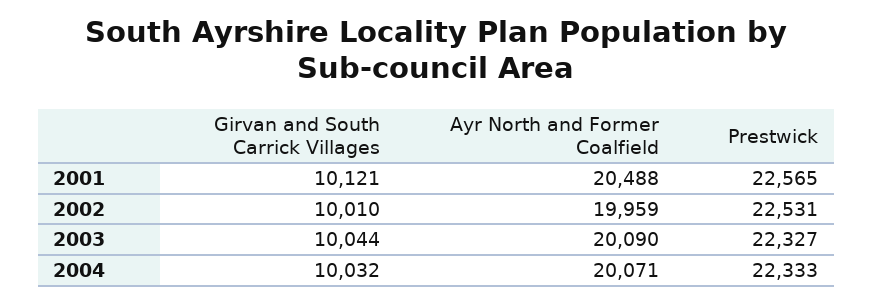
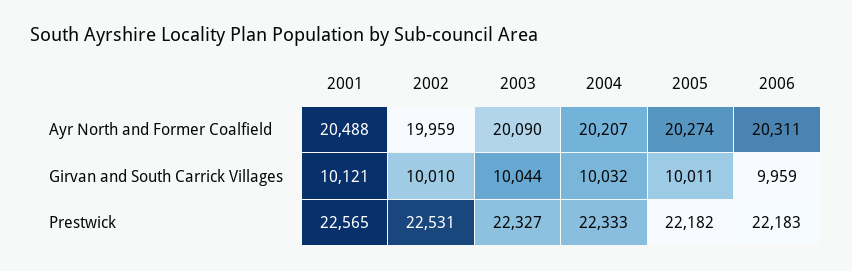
Ayr North and Former Coalfield, 2004: 20071 -> 20207
Ayr North and Former Coalfield, 2005: none -> 20274
Ayr North and Former Coalfield, 2006: none -> 20311
Girvan and South Carrick Villages, 2005: none -> 10011
Girvan and South Carrick Villages, 2006: none -> 9959
Prestwick, 2005: none -> 22182
Prestwick, 2006: none -> 22183

